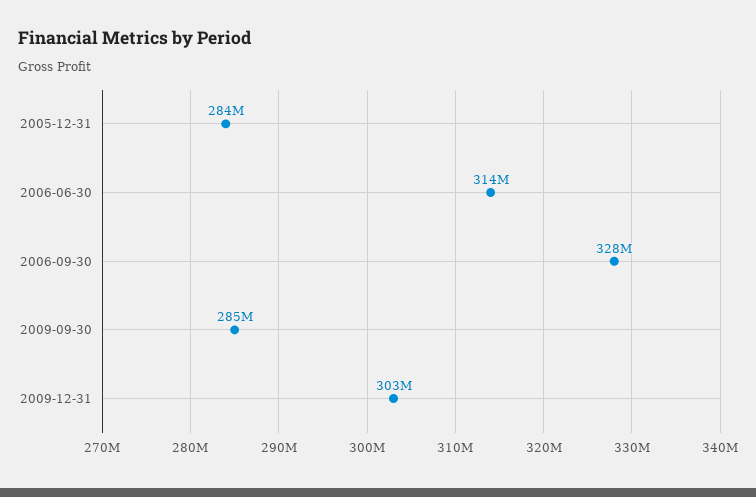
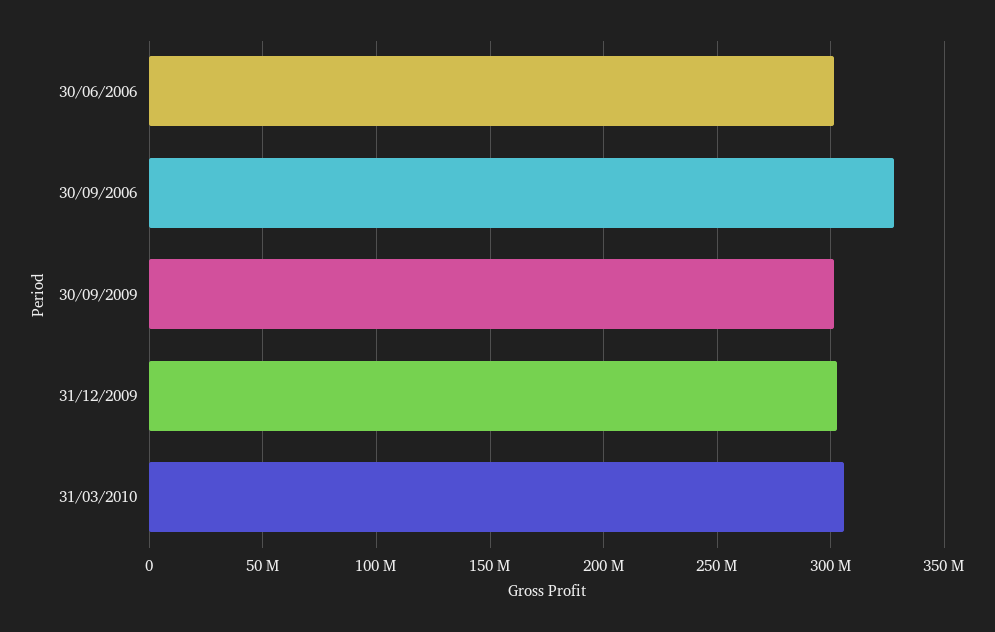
2005-12-31: 284000000 -> none
2006-06-30: 314000000 -> 300000000
2009-09-30: 285000000 -> 300000000
31/03/2010: none -> 305000000

